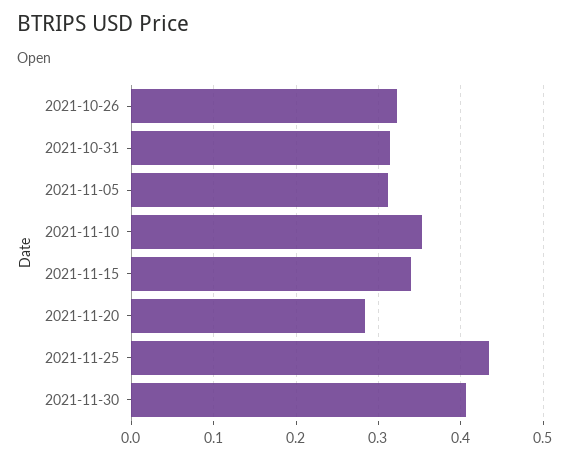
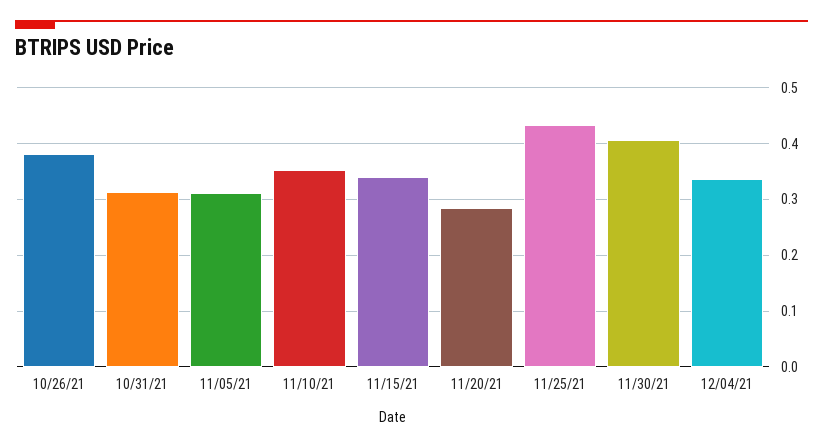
2021-10-26: 0.32 -> 0.38
12/04/21: none -> 0.34

